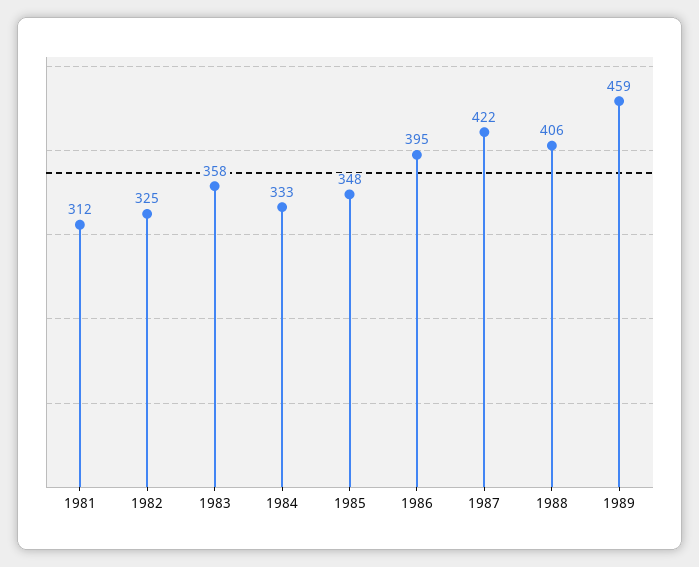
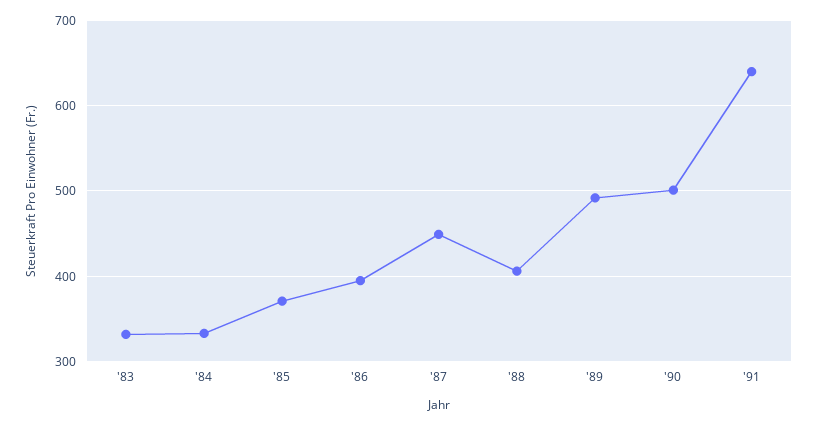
1981: 312 -> none
1982: 325 -> none
1983: 358 -> 330
1985: 348 -> 370
1987: 422 -> 450
1989: 459 -> 490
'90: none -> 500
'91: none -> 640

